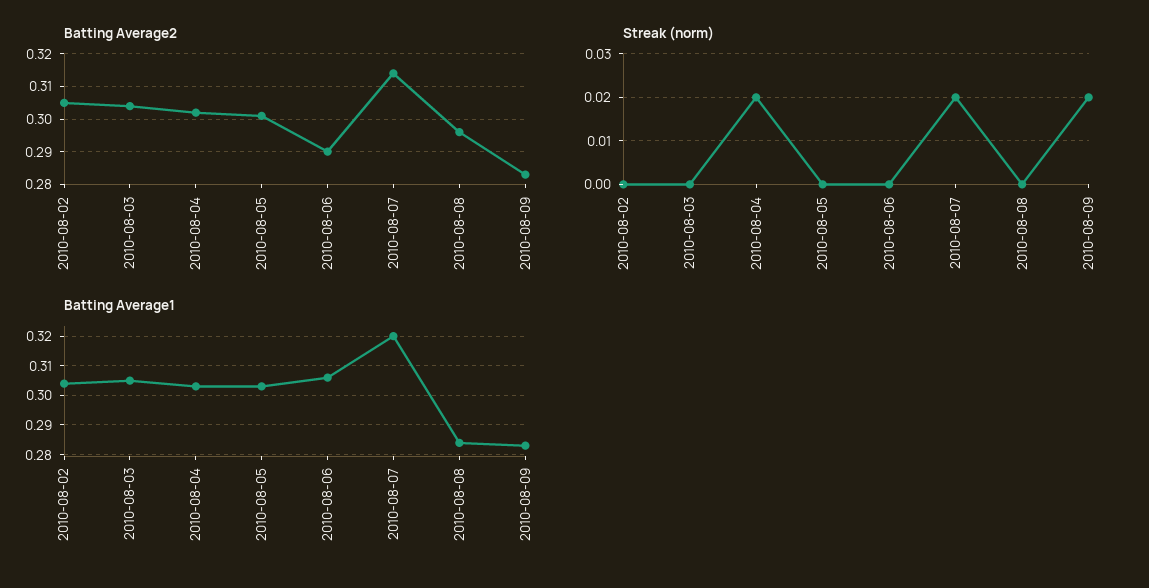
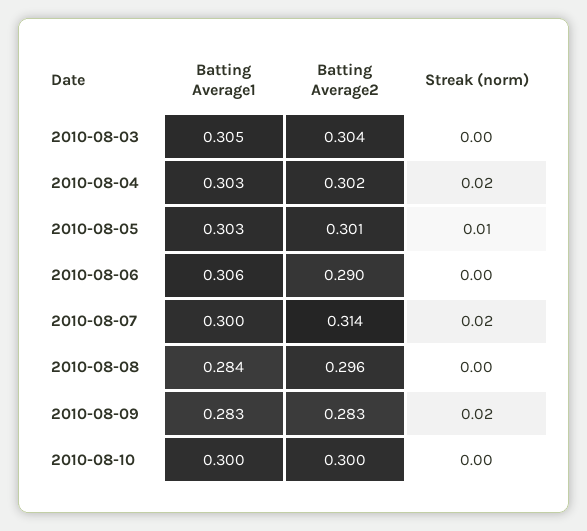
Batting Average2, 2010-08-02: 0.305 -> none
Streak (norm), 2010-08-02: 0 -> none
Streak (norm), 2010-08-05: 0 -> 0.01
Batting Average1, 2010-08-02: 0.305 -> none
Batting Average1, 2010-08-07: 0.32 -> 0.3
Batting Average1, 2010-08-10: none -> 0.3
Batting Average2, 2010-08-10: none -> 0.3
Streak (norm), 2010-08-10: none -> 0

